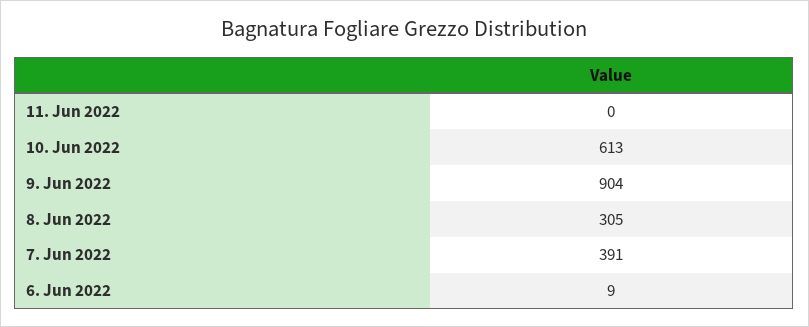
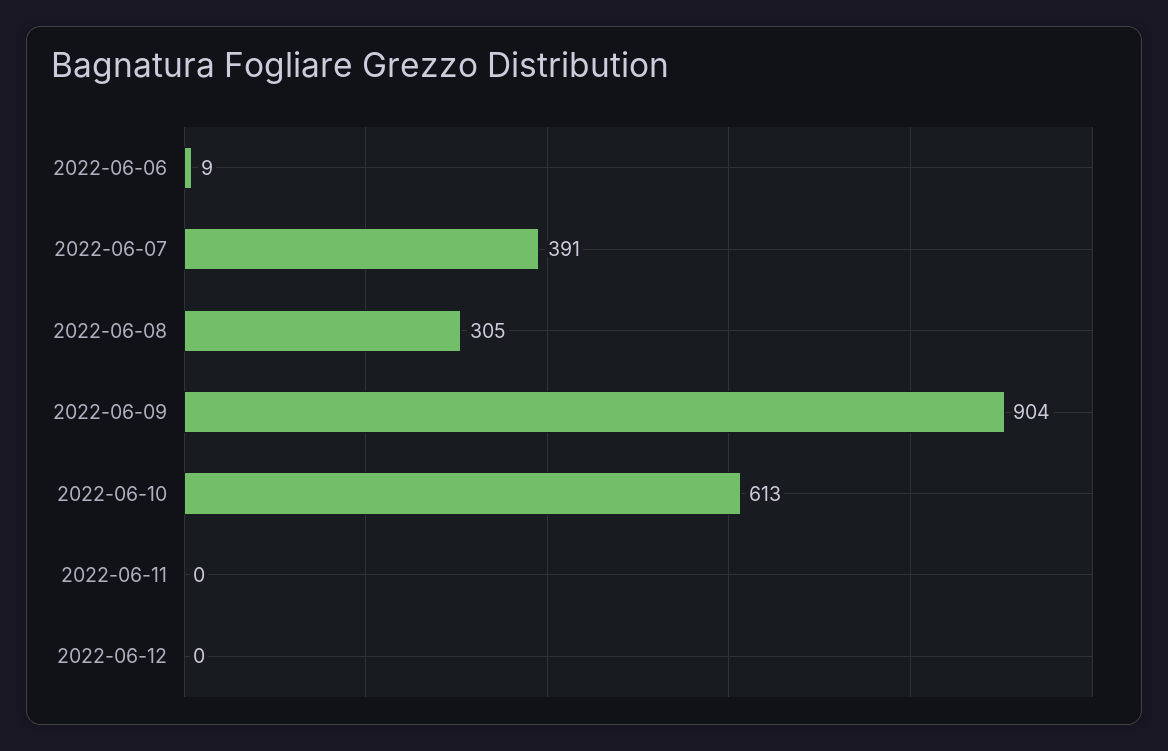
2022-06-12: none -> 0

